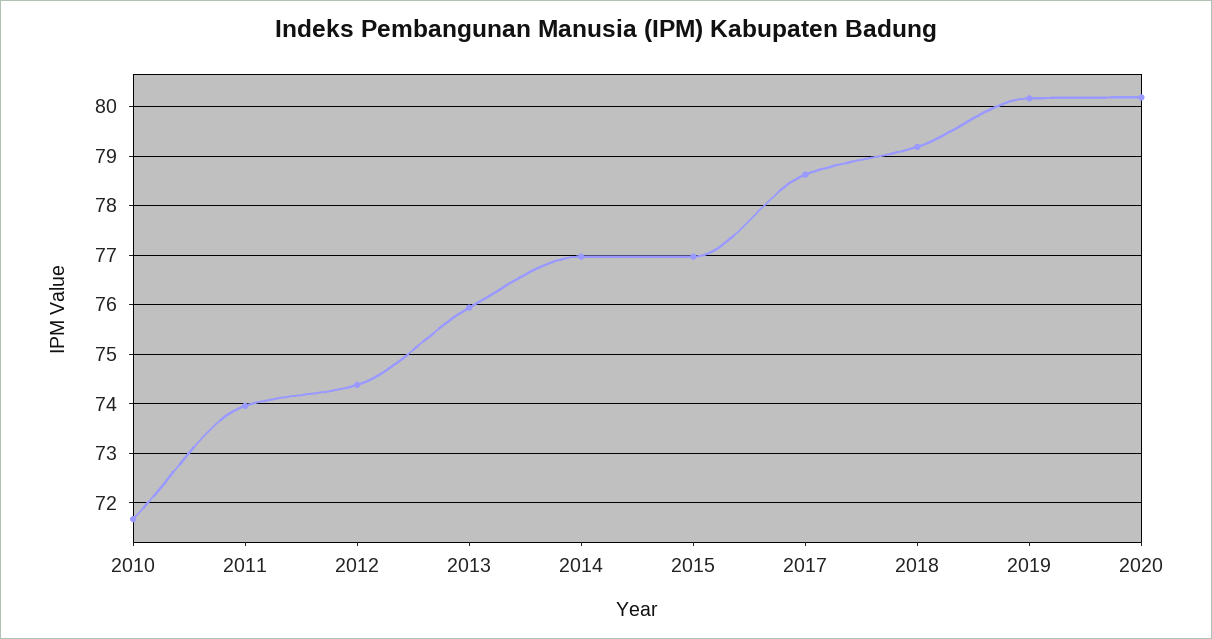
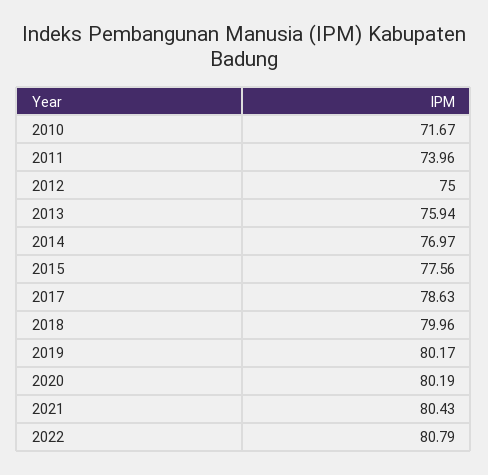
2012: 74.4 -> 75
2015: 77 -> 77.56
2018: 79.2 -> 79.96
2021: none -> 80.43
2022: none -> 80.79

